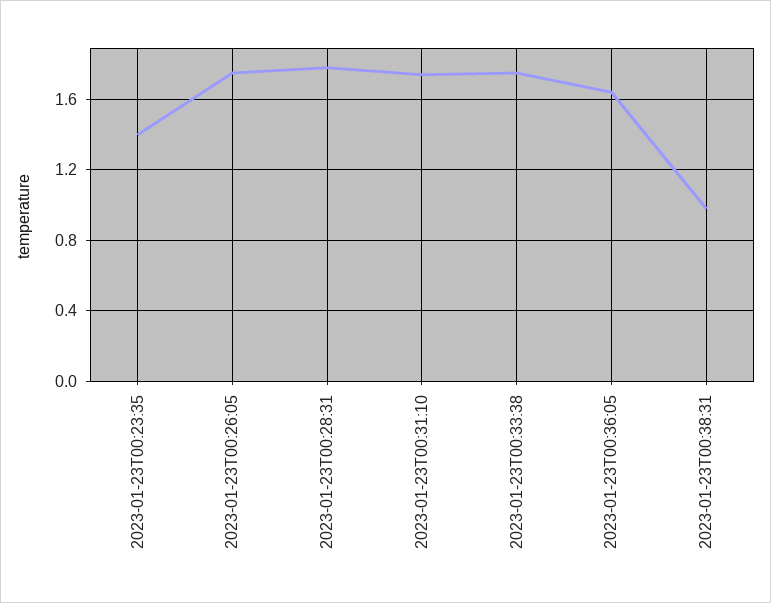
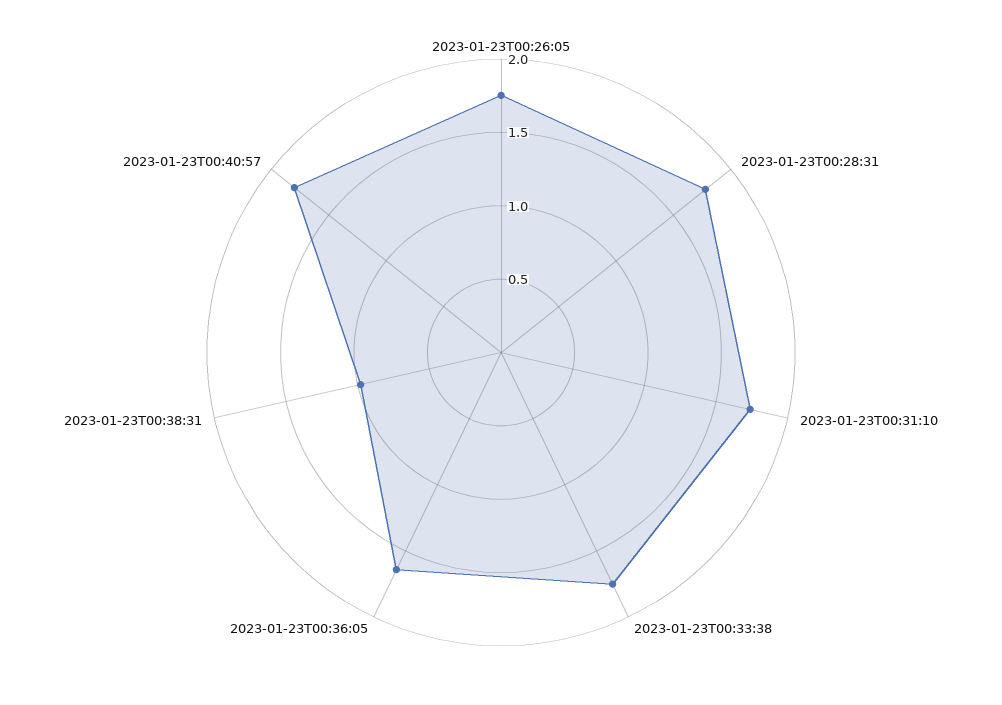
2023-01-23T00:23:35: 1.4 -> none
2023-01-23T00:40:57: none -> 1.8

